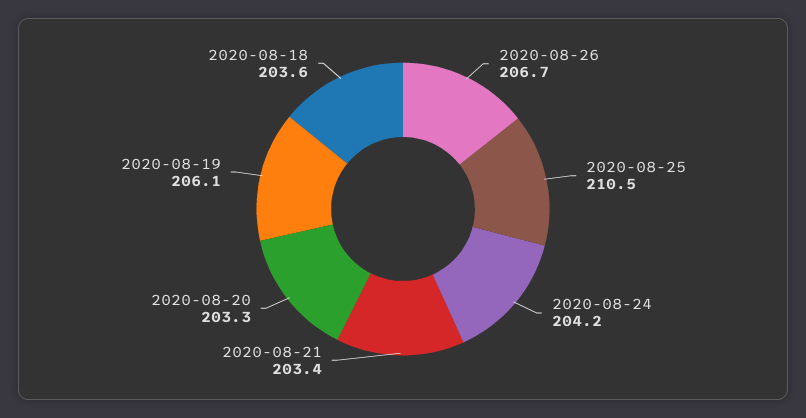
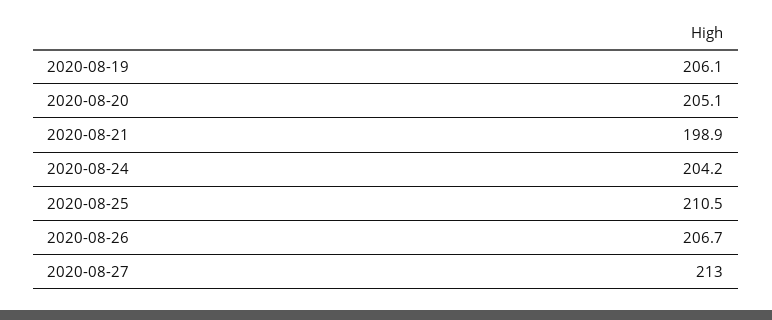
2020-08-21: 203.4 -> 198.9
2020-08-20: 203.3 -> 205.1
2020-08-18: 203.6 -> none
2020-08-27: none -> 213

